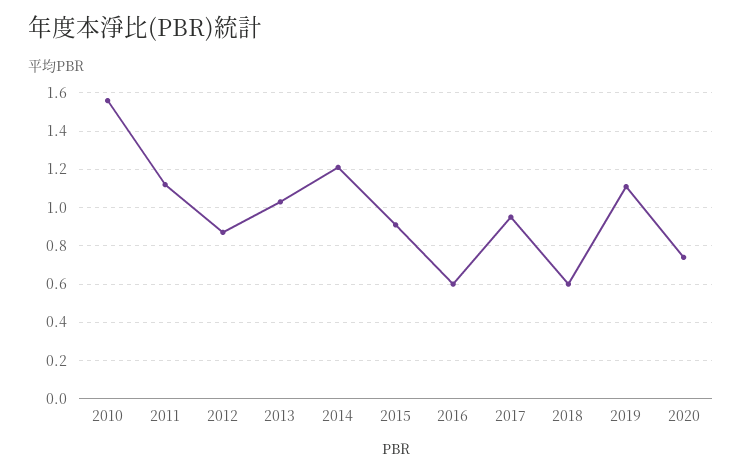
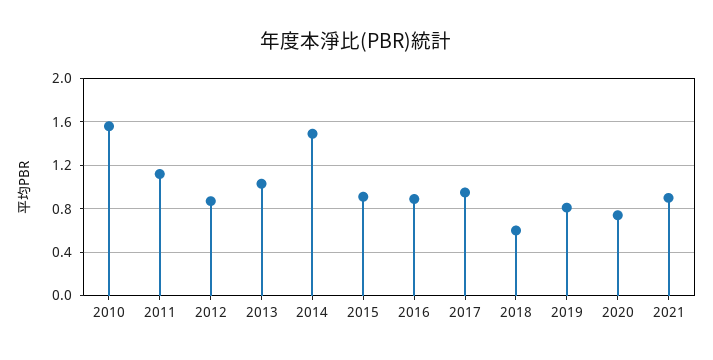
2014: 1.2 -> 1.5
2016: 0.6 -> 0.9
2019: 1.1 -> 0.8
2021: none -> 0.9

